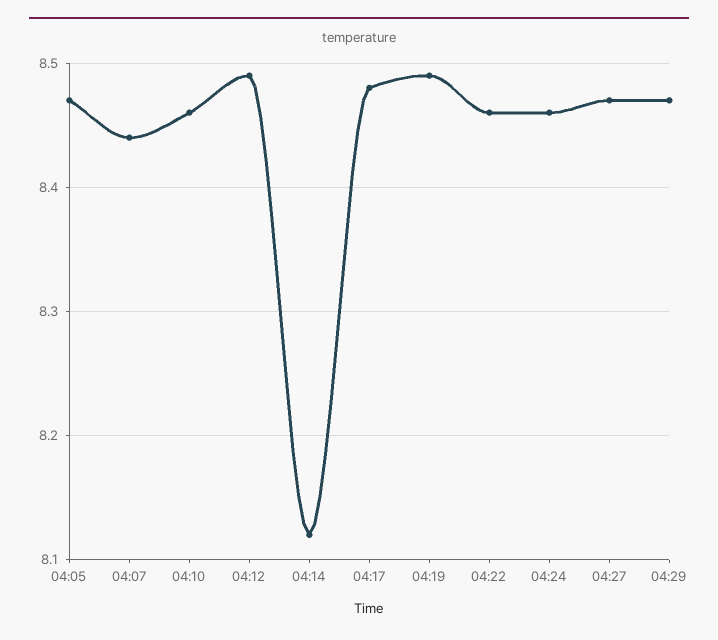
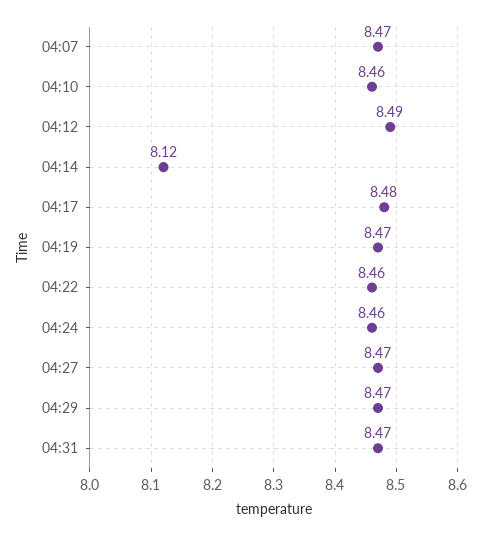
04:05: 8.47 -> none
04:07: 8.44 -> 8.47
04:19: 8.49 -> 8.47
04:31: none -> 8.47

